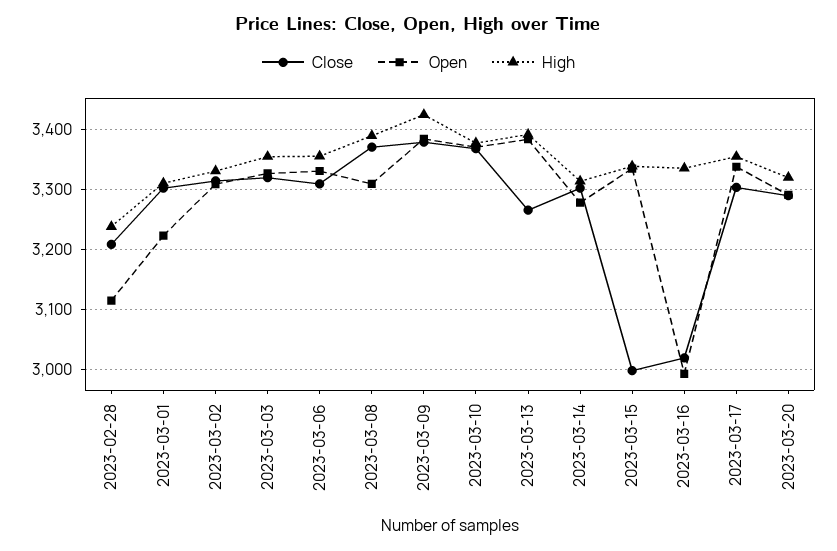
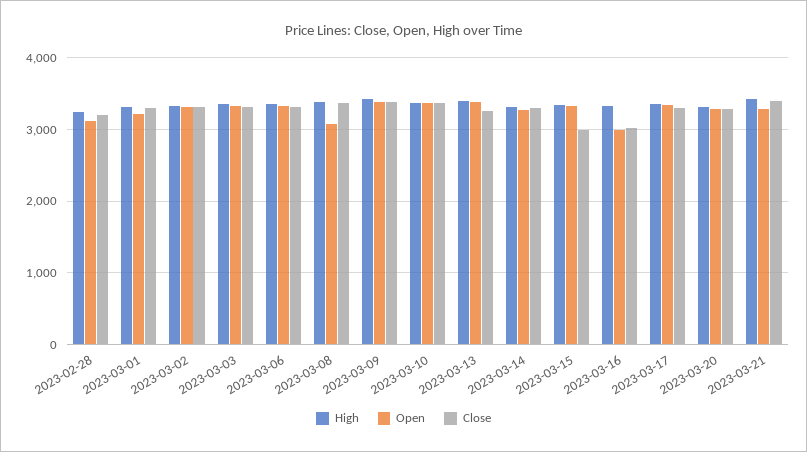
Open, 2023-03-08: 3310 -> 3100
High, 2023-03-21: none -> 3400
Open, 2023-03-21: none -> 3300
Close, 2023-03-21: none -> 3400

